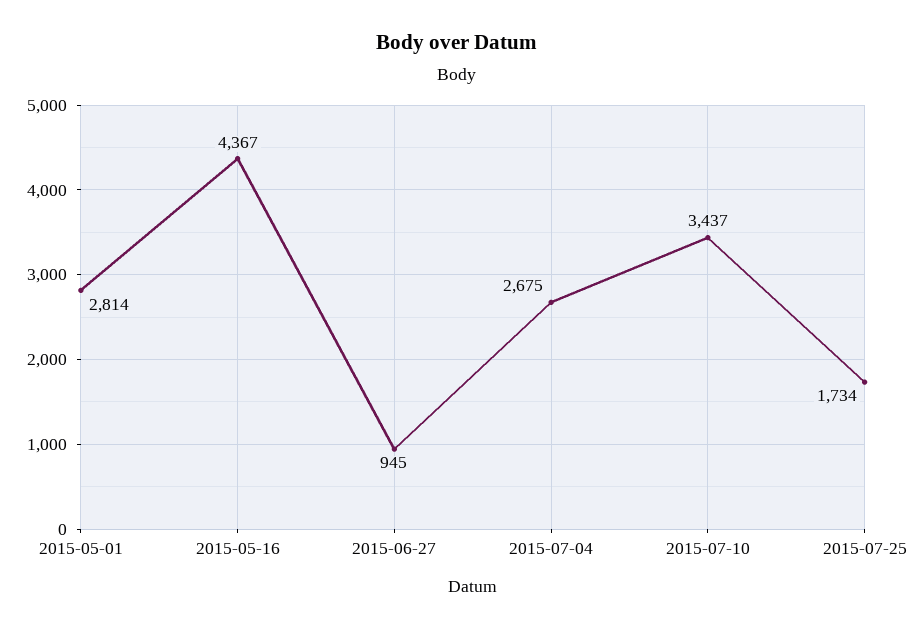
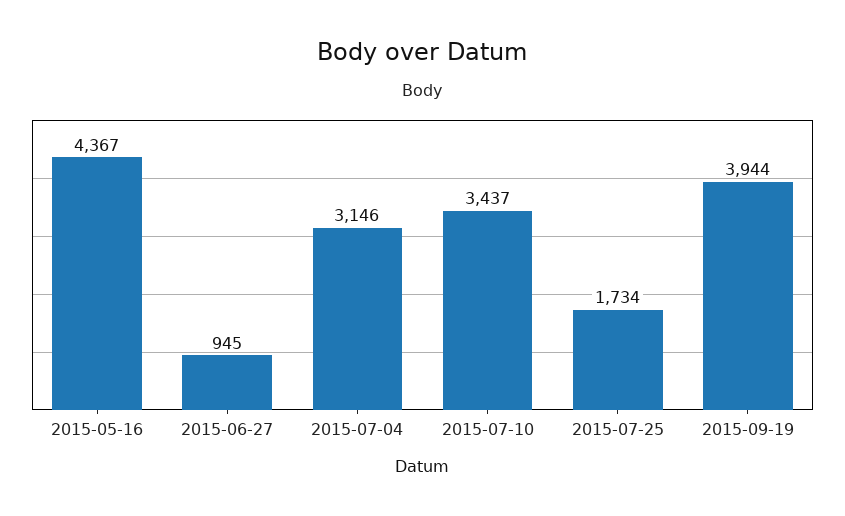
2015-05-01: 2814 -> none
2015-07-04: 2675 -> 3146
2015-09-19: none -> 3944

